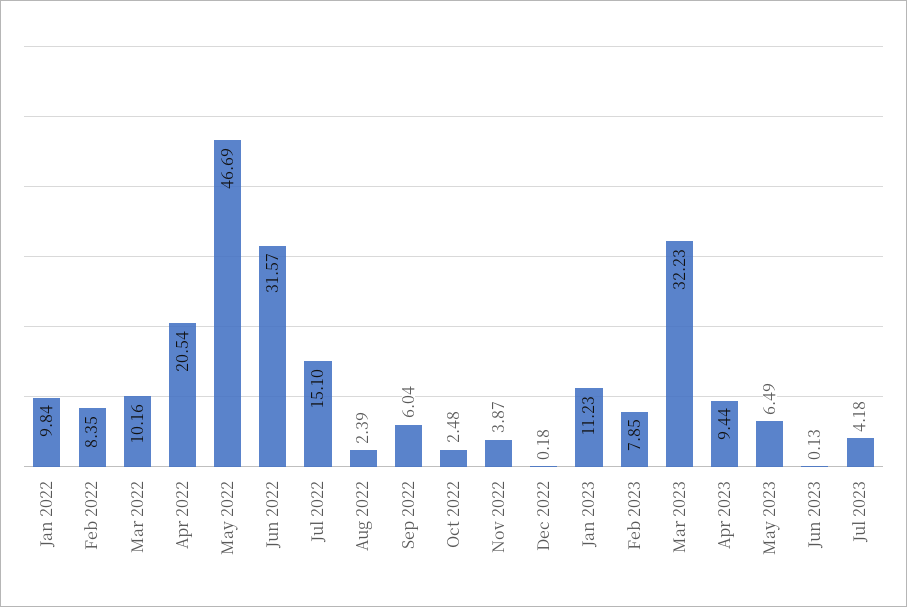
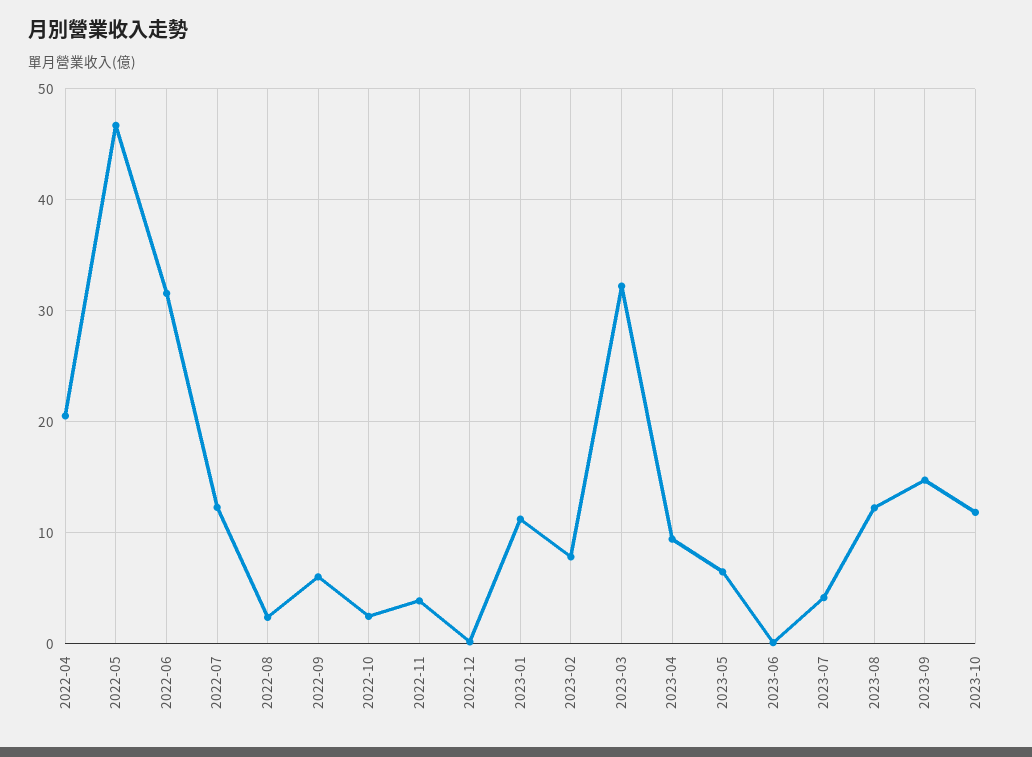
Jan 2022: 9.84 -> none
Feb 2022: 8.35 -> none
Mar 2022: 10.16 -> none
Jul 2022: 15.1 -> 12
2023-08: none -> 12
2023-09: none -> 15
2023-10: none -> 12

